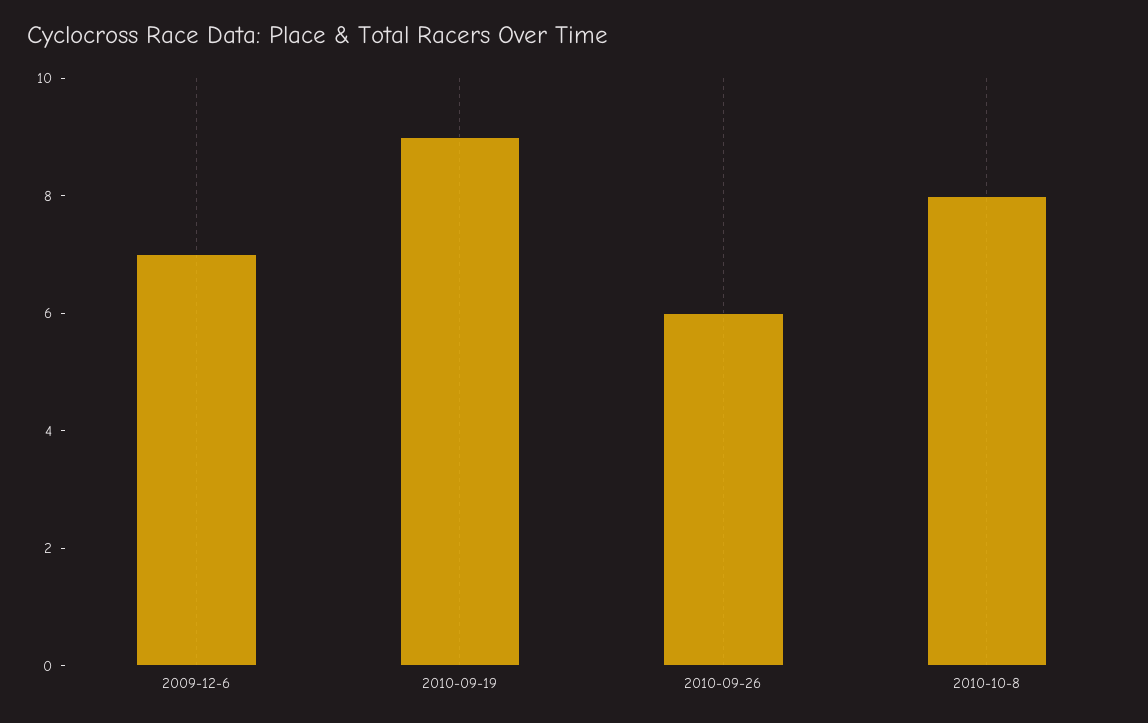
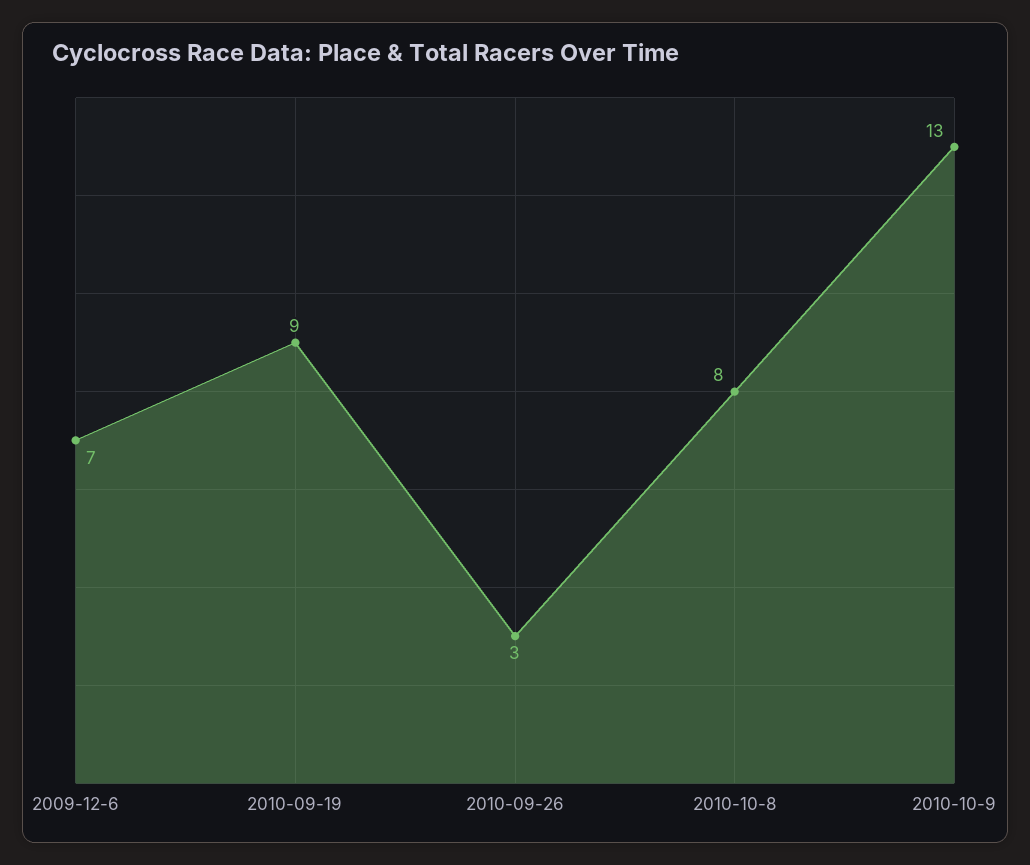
2010-09-26: 6 -> 3
2010-10-9: none -> 13

